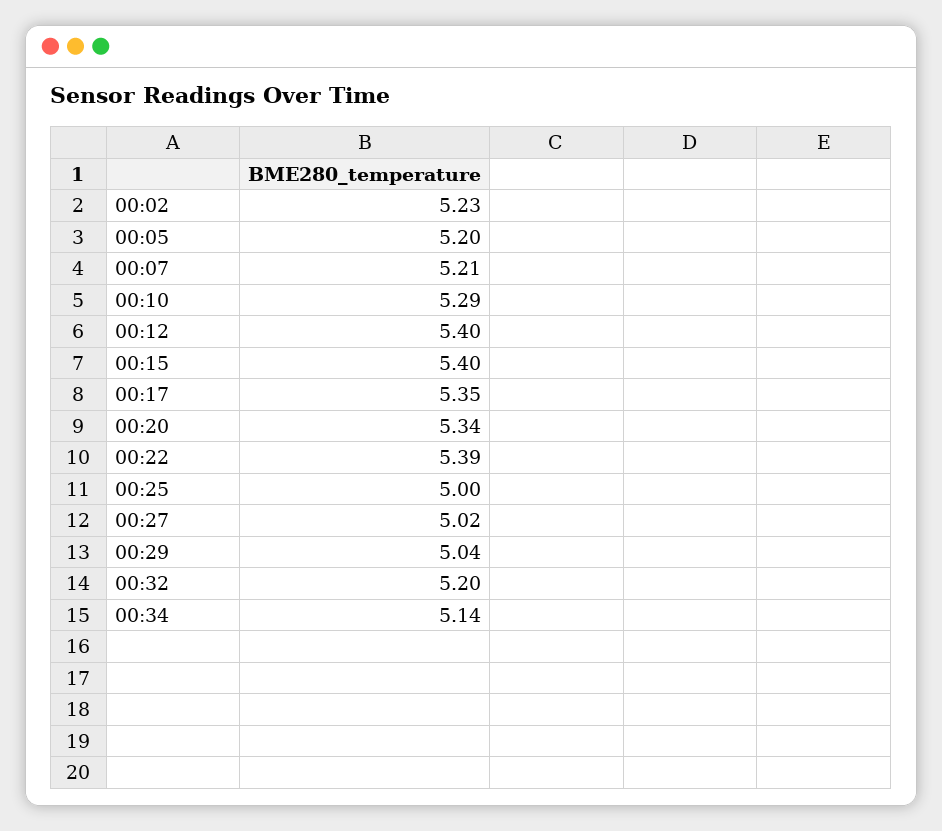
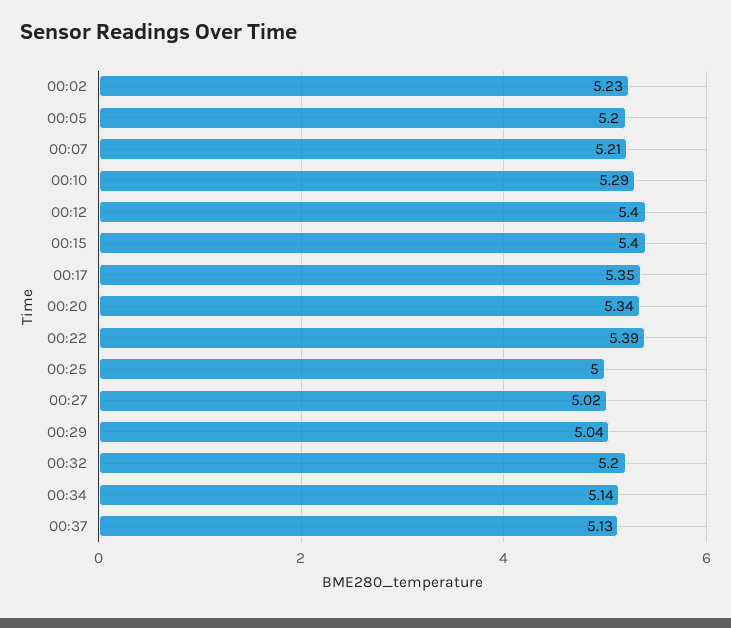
00:37: none -> 5.13

